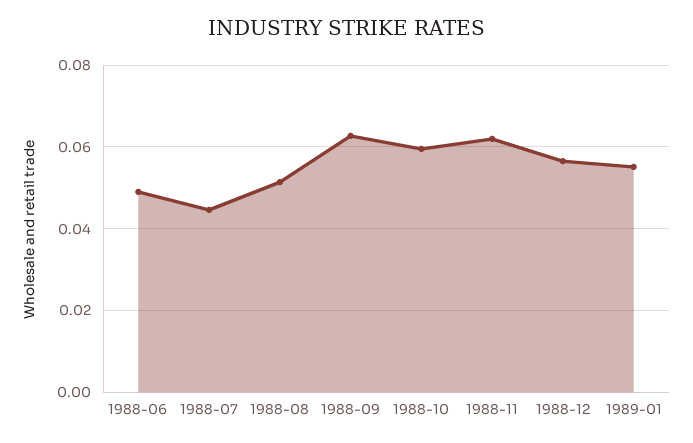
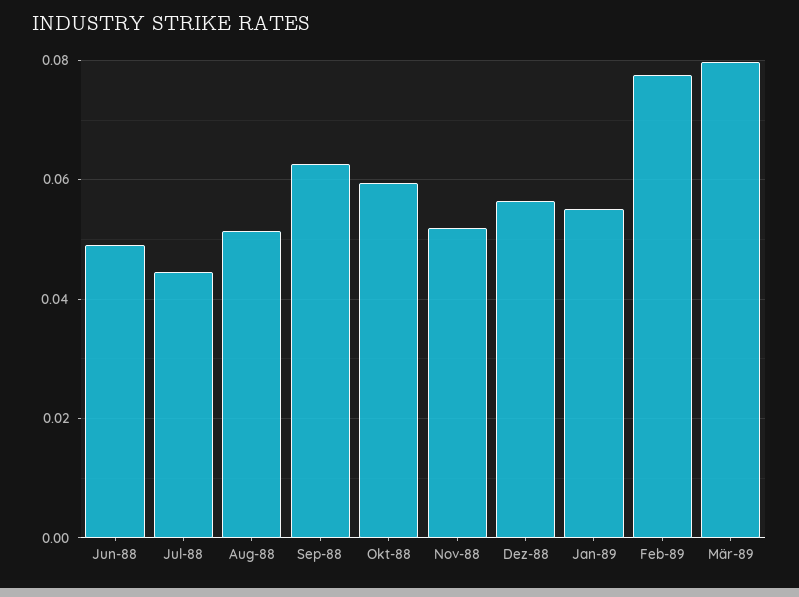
1988-11: 0.062 -> 0.052
Feb-89: none -> 0.078
Mär-89: none -> 0.08

